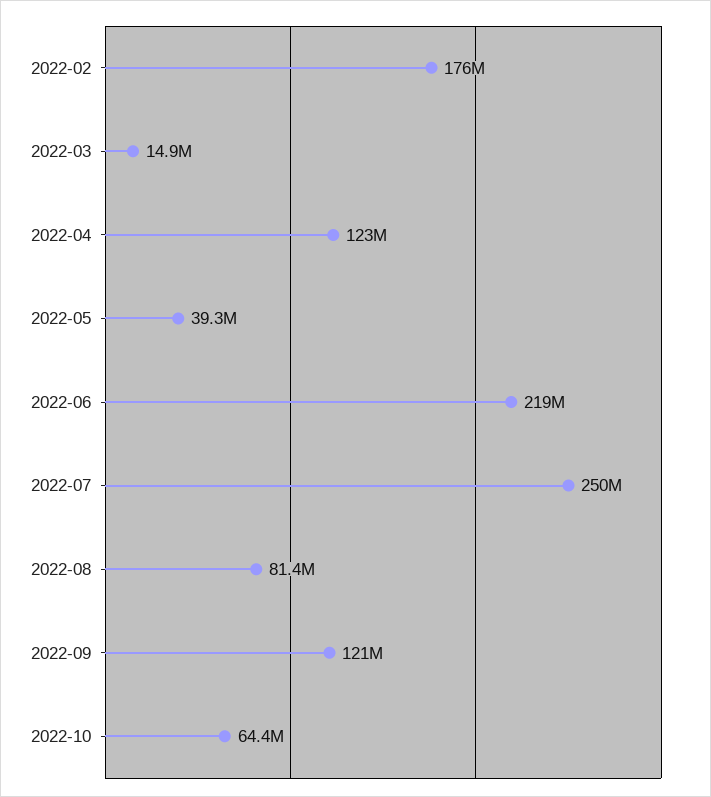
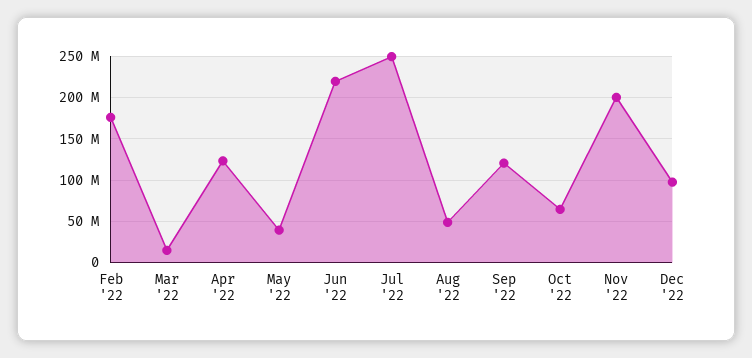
2022-08: 81400000 -> 50000000
Nov '22: none -> 200000000
Dec '22: none -> 100000000

